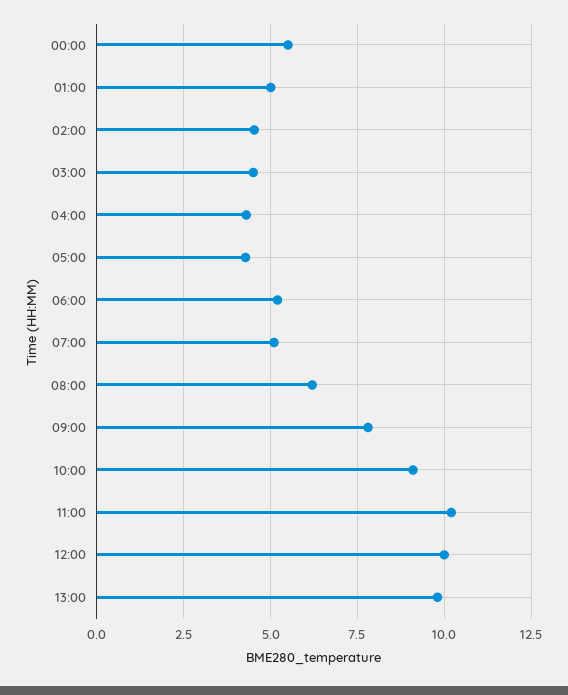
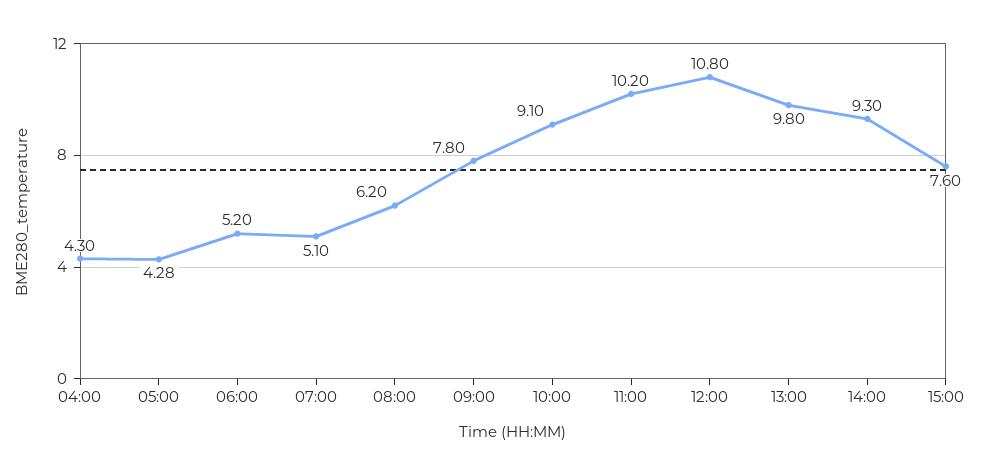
00:00: 5.5 -> none
01:00: 5 -> none
02:00: 4.5 -> none
03:00: 4.5 -> none
12:00: 10 -> 10.8
14:00: none -> 9.3
15:00: none -> 7.6

